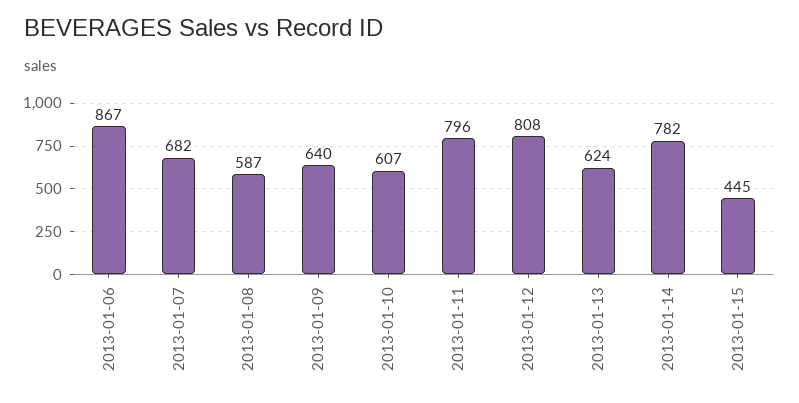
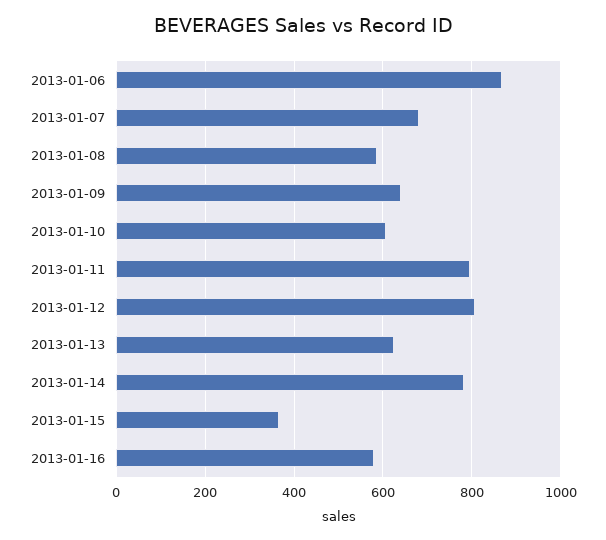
2013-01-15: 445 -> 360
2013-01-16: none -> 580

